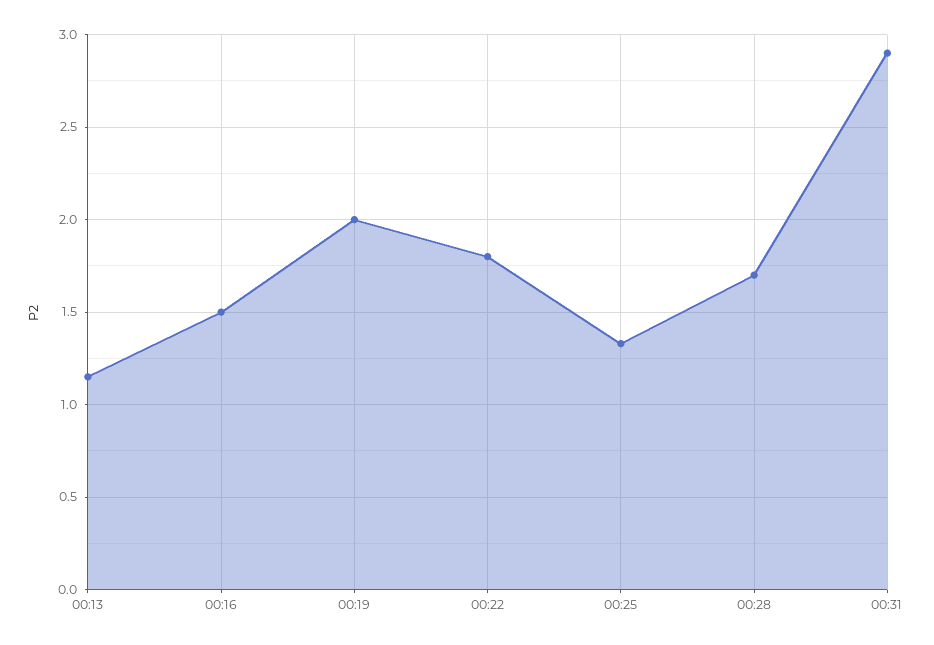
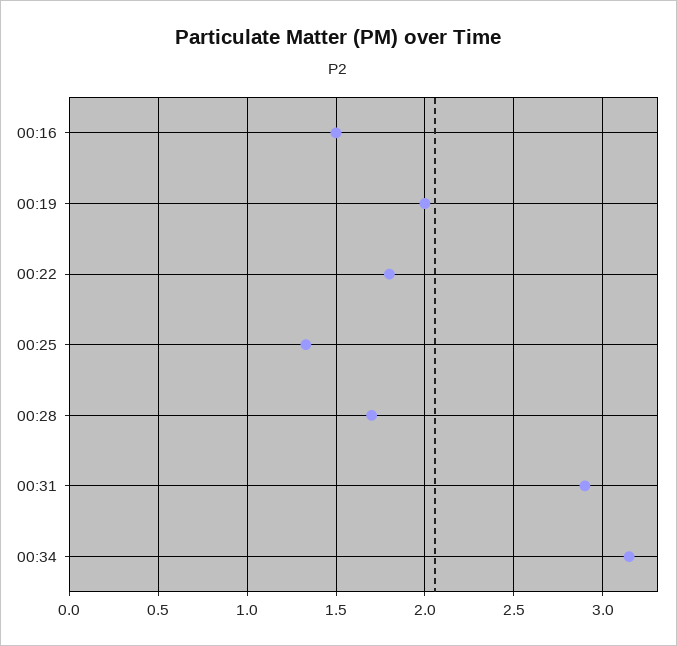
00:13: 1.15 -> none
00:34: none -> 3.15

